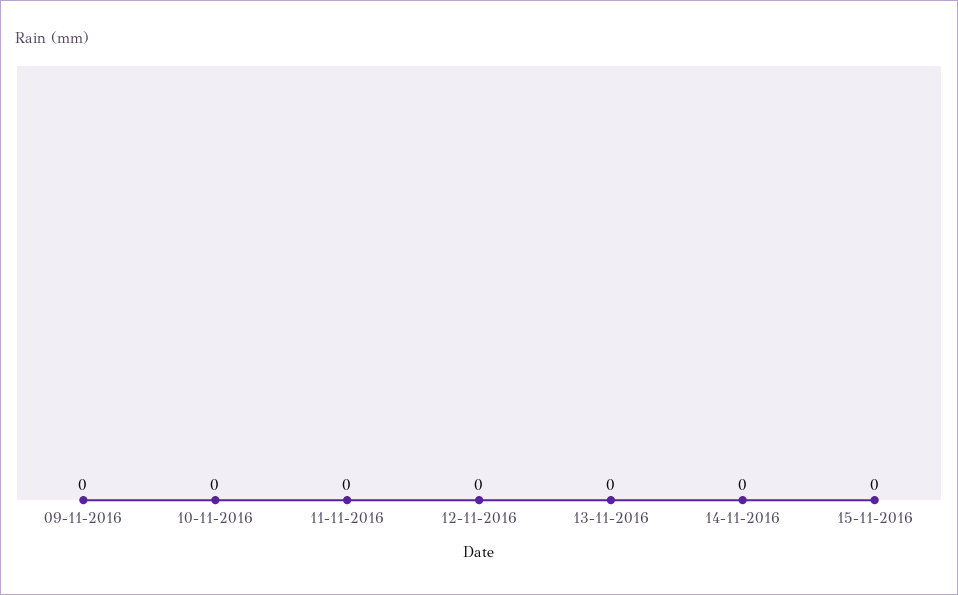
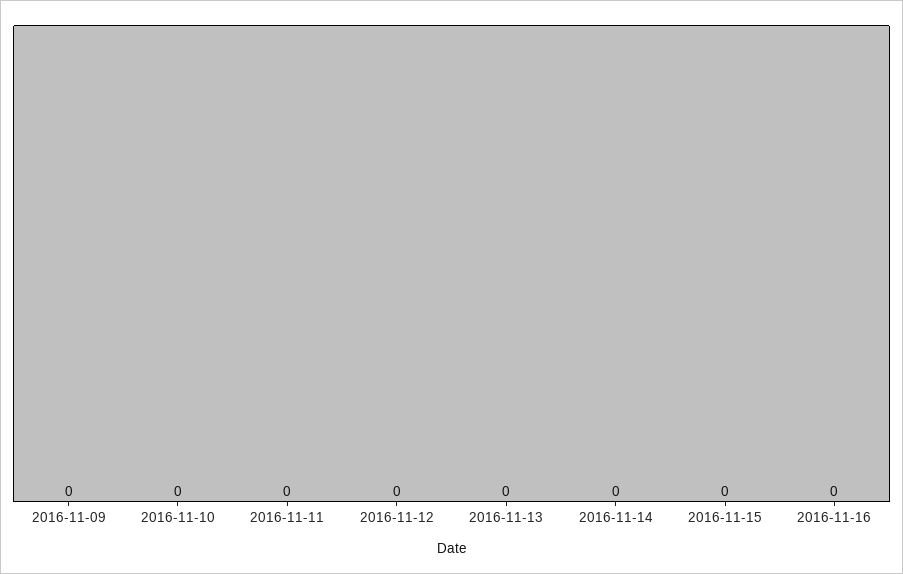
2016-11-16: none -> 0

